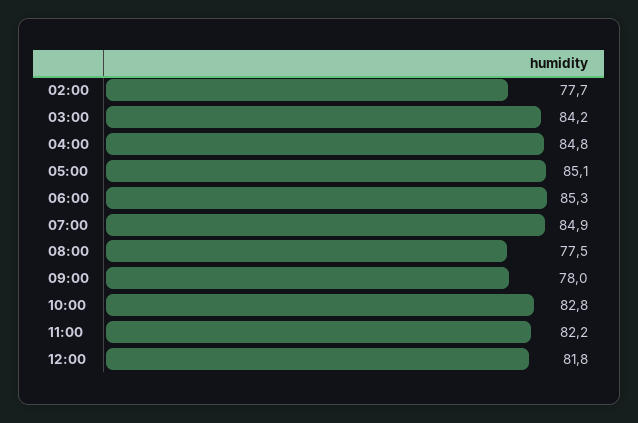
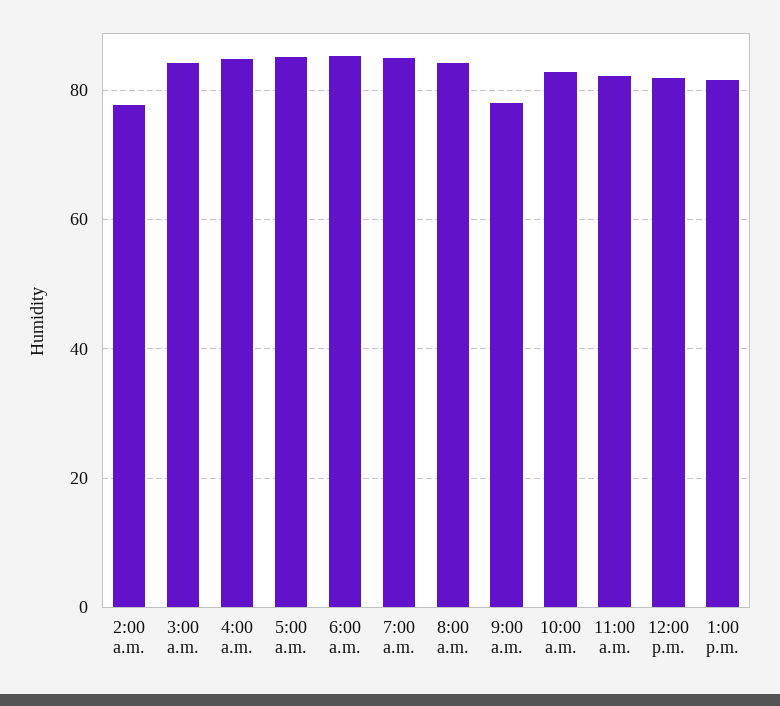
08:00: 77.5 -> 84
1:00 p.m.: none -> 82

